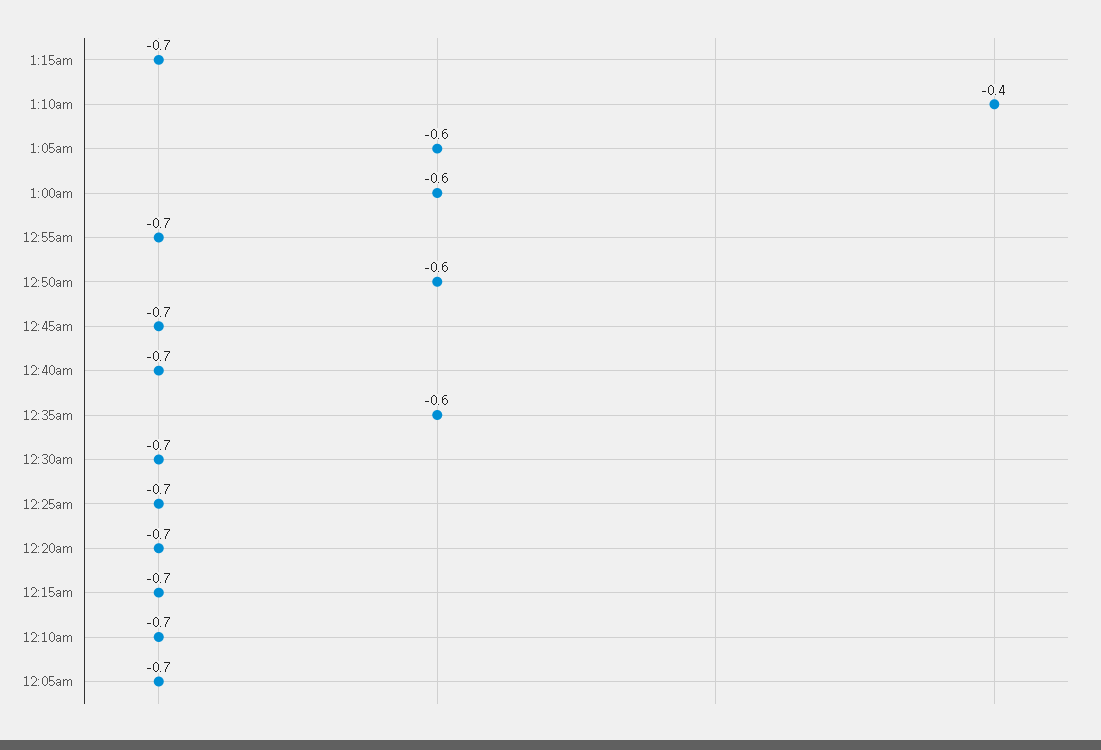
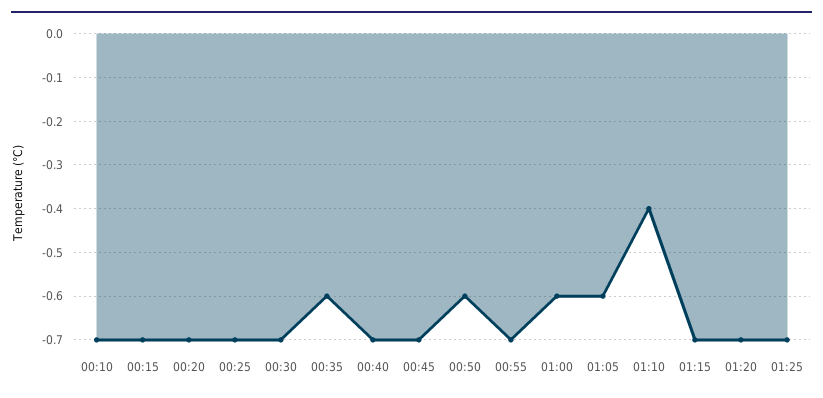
12:05am: -0.7 -> none
01:20: none -> -0.7
01:25: none -> -0.7

